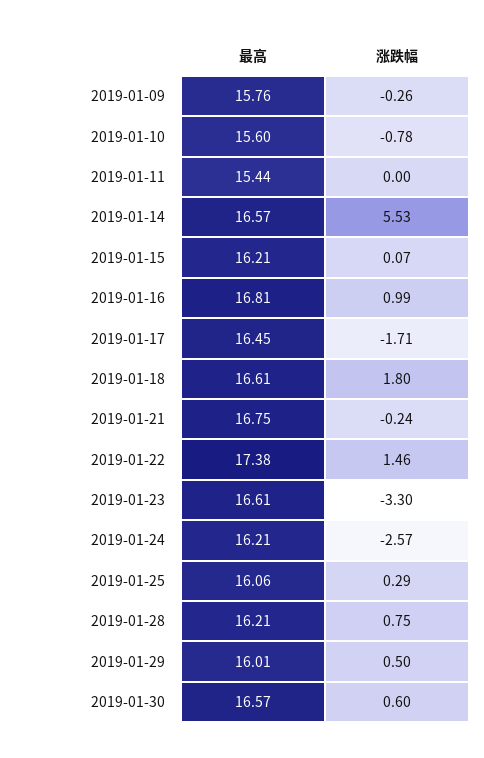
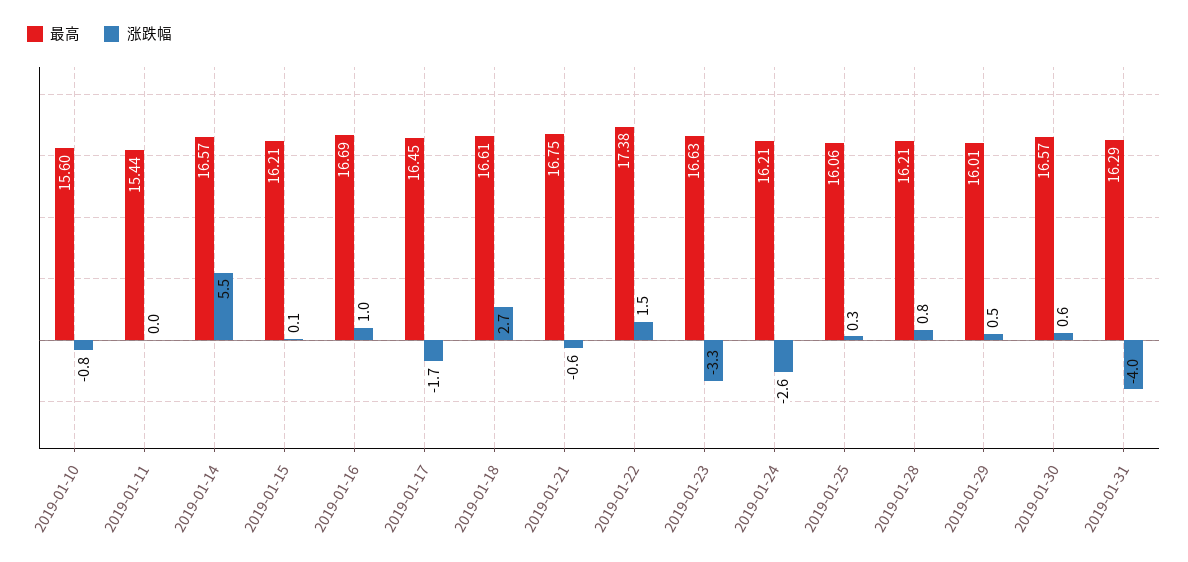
最高, 2019-01-09: 15.76 -> none
涨跌幅, 2019-01-09: -0.26 -> none
最高, 2019-01-16: 16.81 -> 16.69
涨跌幅, 2019-01-18: 1.8 -> 2.7
涨跌幅, 2019-01-21: -0.24 -> -0.6
最高, 2019-01-23: 16.61 -> 16.63
最高, 2019-01-31: none -> 16.29
涨跌幅, 2019-01-31: none -> -4

